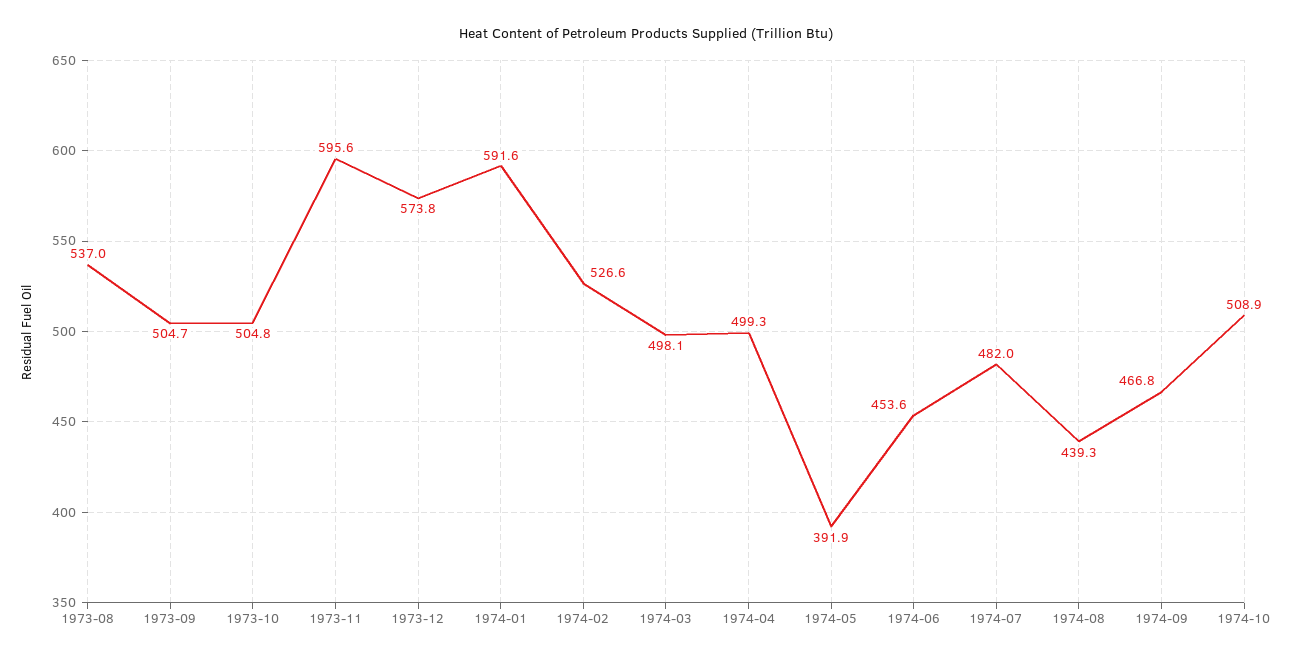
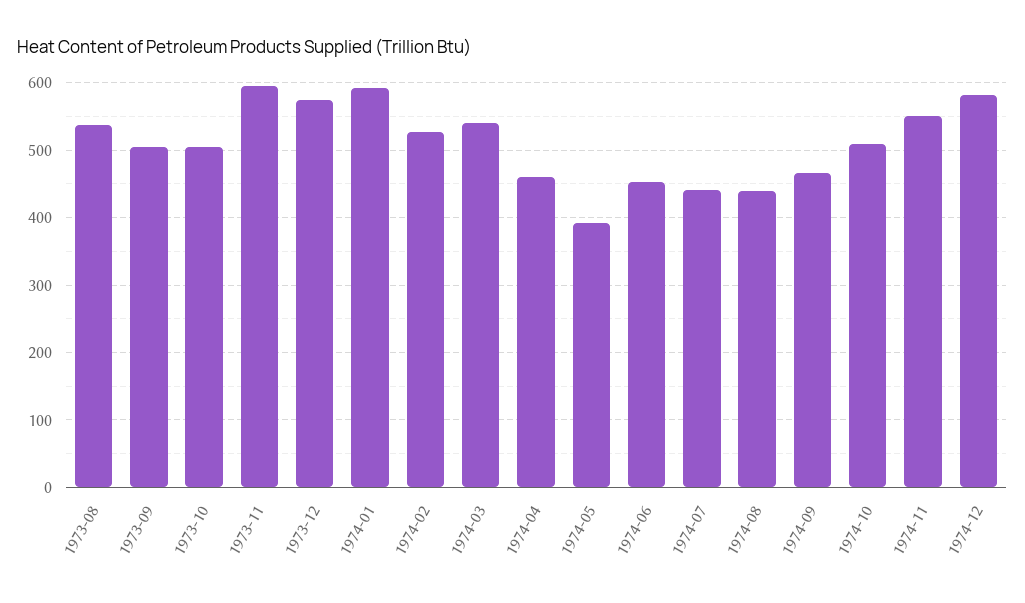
1974-03: 498.1 -> 540
1974-04: 499.3 -> 460
1974-07: 482 -> 440
1974-11: none -> 550
1974-12: none -> 580

